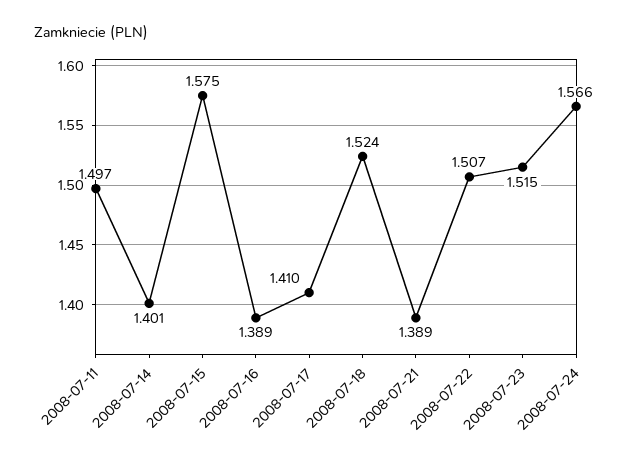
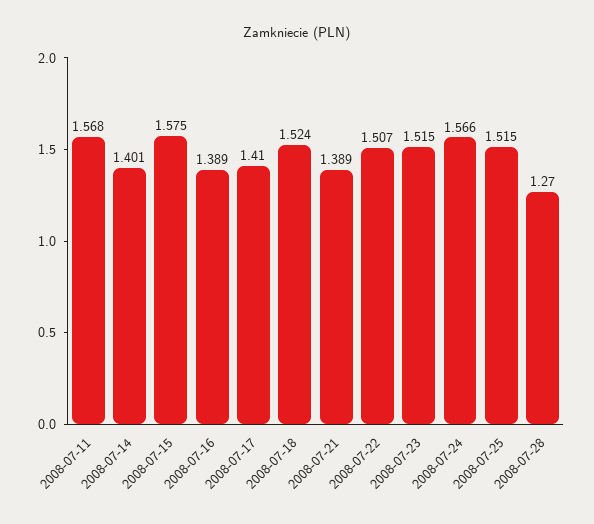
2008-07-11: 1.497 -> 1.568
2008-07-25: none -> 1.515
2008-07-28: none -> 1.27

